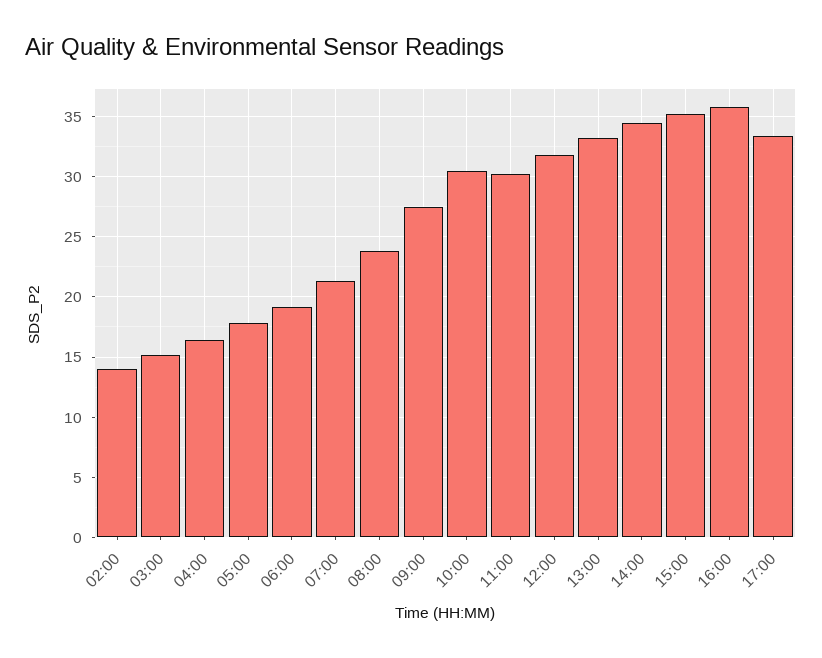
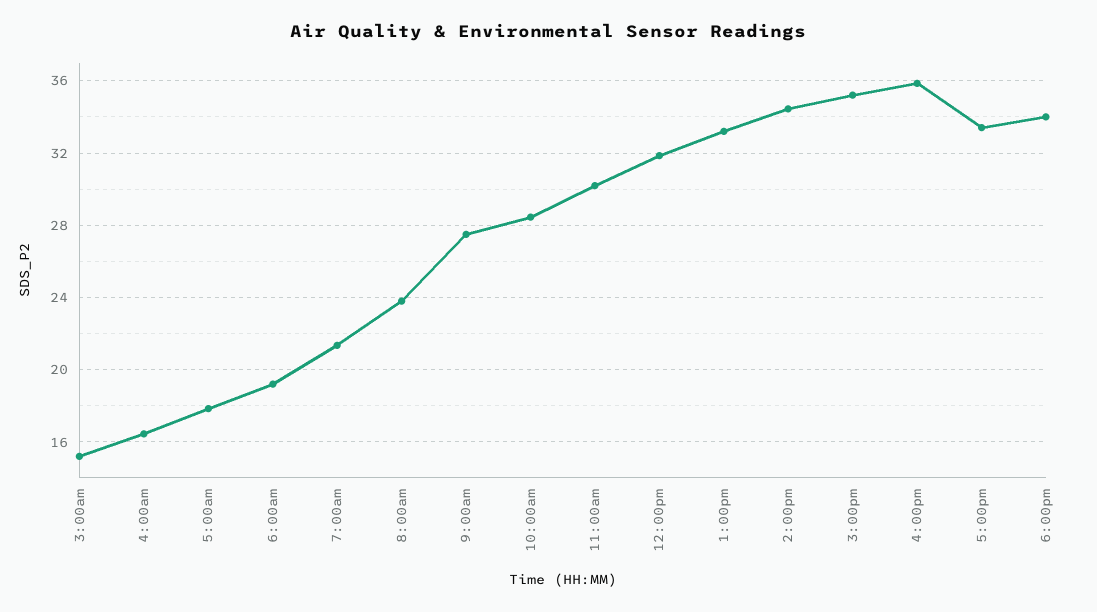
02:00: 14 -> none
10:00: 30.5 -> 28.5
6:00pm: none -> 34

